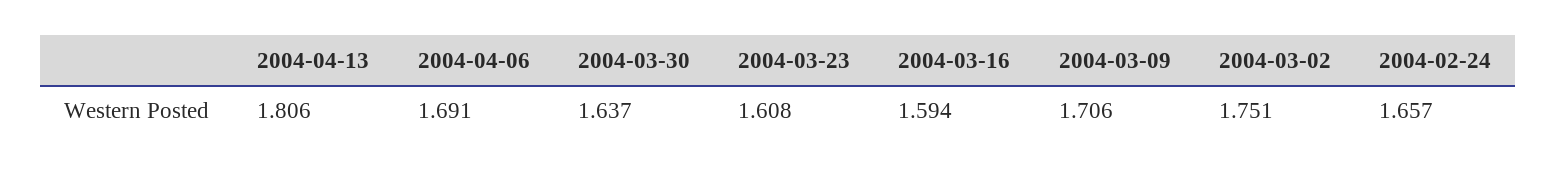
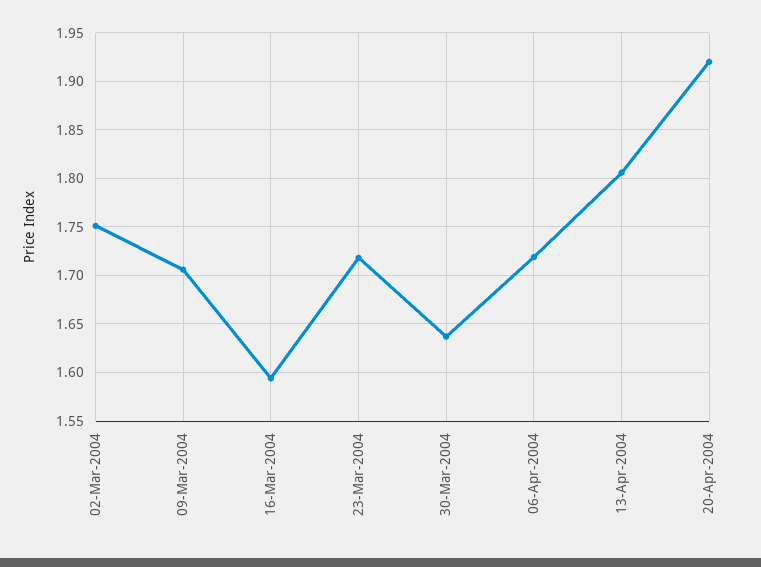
2004-04-06: 1.691 -> 1.72
2004-03-23: 1.608 -> 1.72
2004-02-24: 1.657 -> none
20-Apr-2004: none -> 1.92

